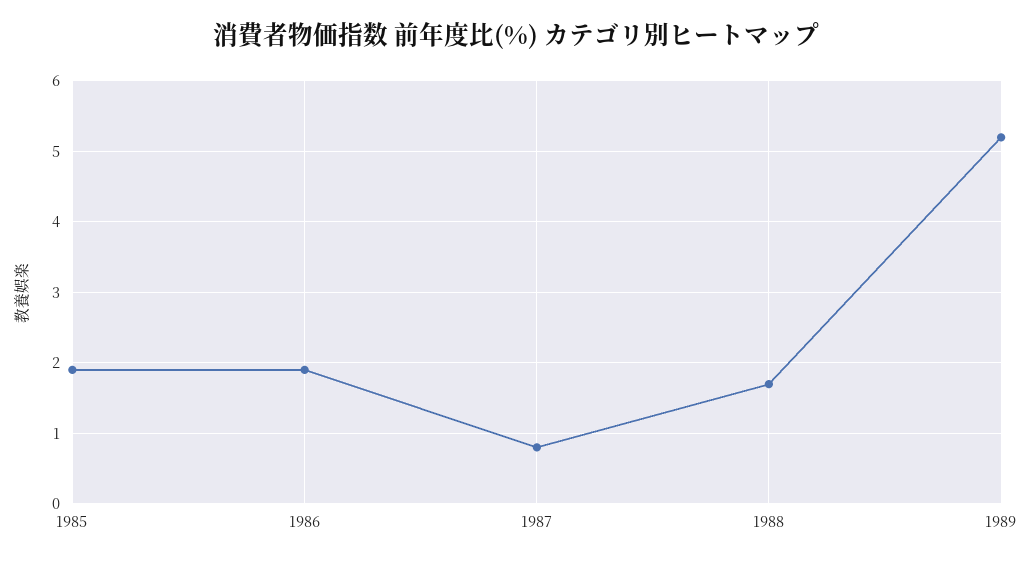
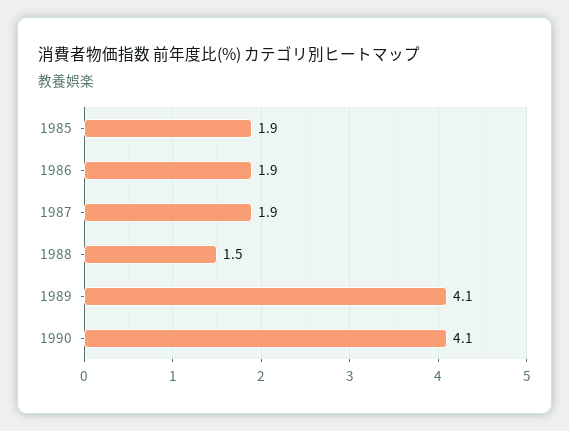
1987: 0.8 -> 1.9
1988: 1.7 -> 1.5
1989: 5.2 -> 4.1
1990: none -> 4.1

